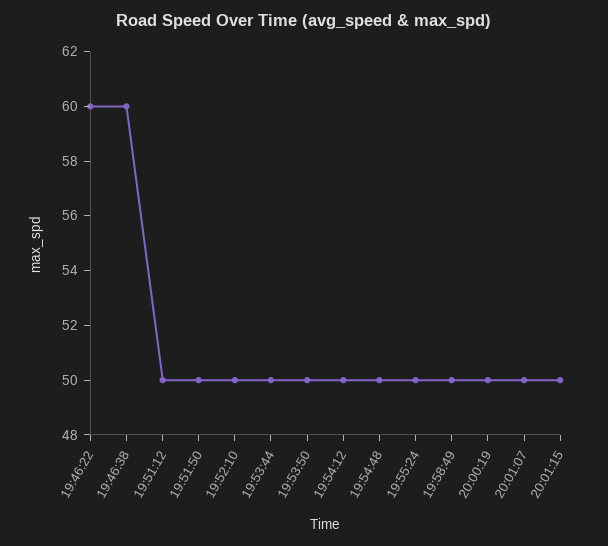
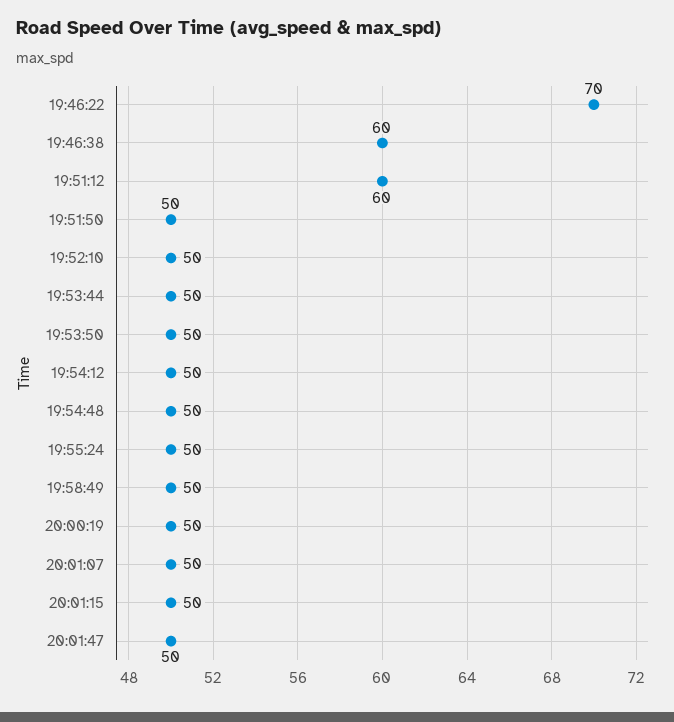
19:46:22: 60 -> 70
19:51:12: 50 -> 60
20:01:47: none -> 50

